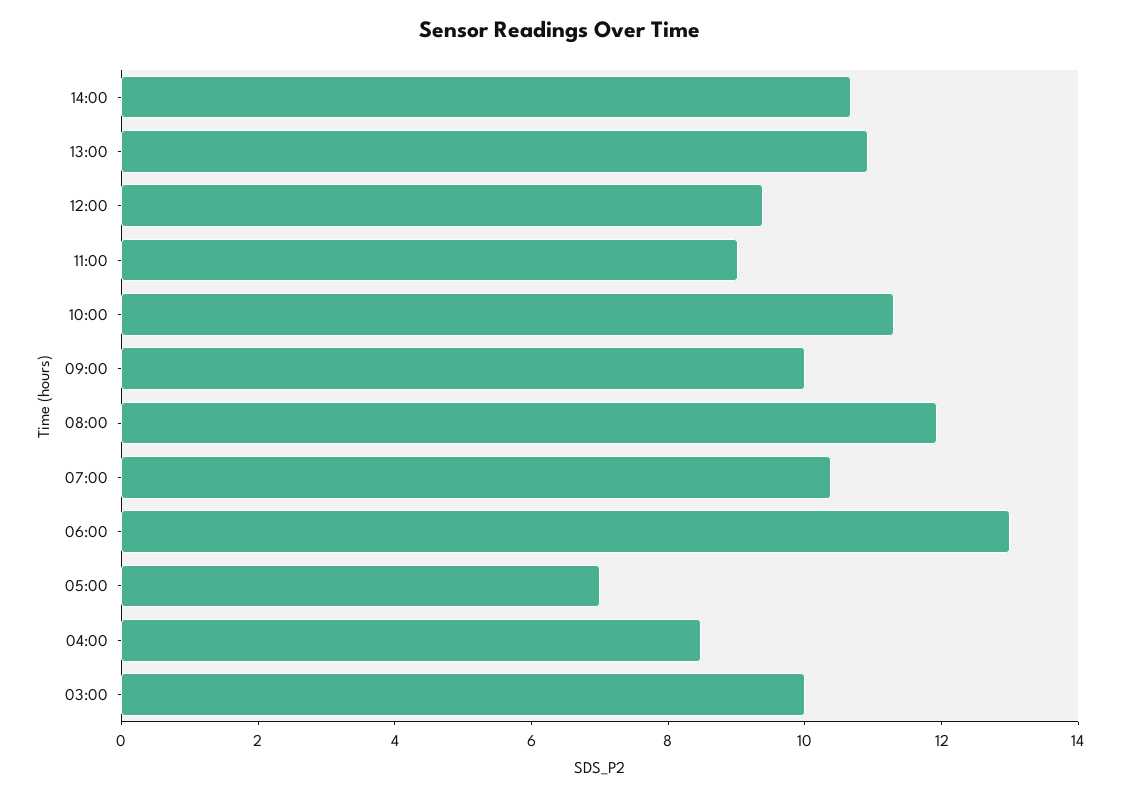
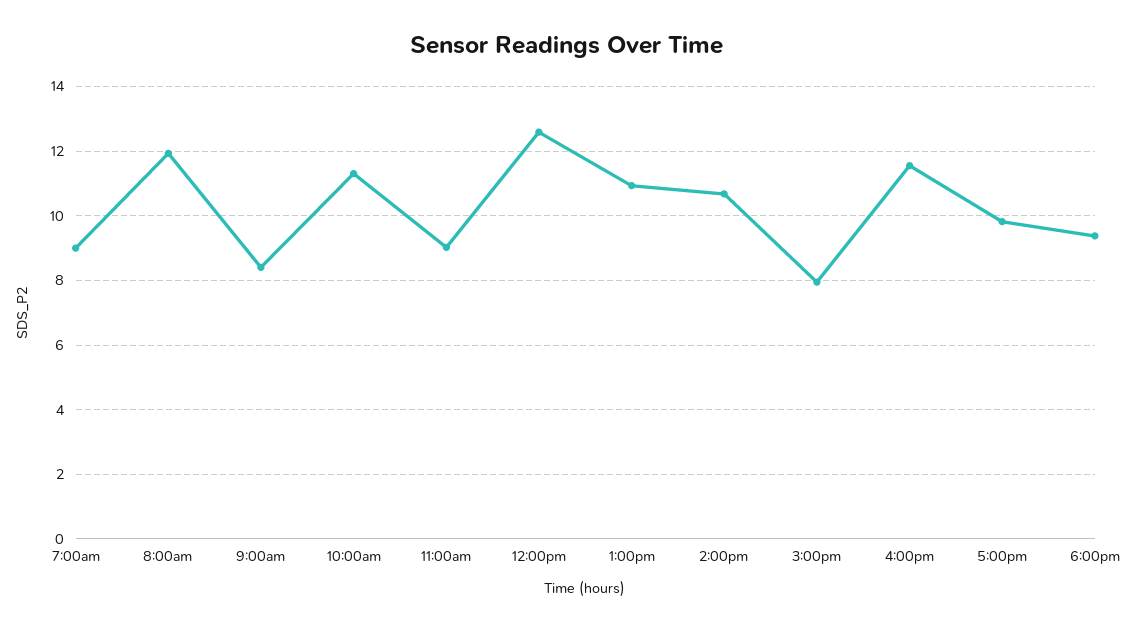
12:00: 9.5 -> 12.6
09:00: 10 -> 8.4
07:00: 10.5 -> 9
06:00: 13 -> none
05:00: 7 -> none
04:00: 8.5 -> none
03:00: 10 -> none
3:00pm: none -> 8
4:00pm: none -> 11.6
5:00pm: none -> 9.8
6:00pm: none -> 9.4

